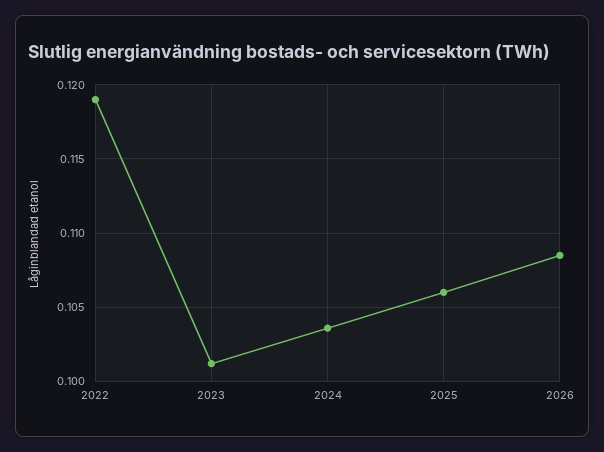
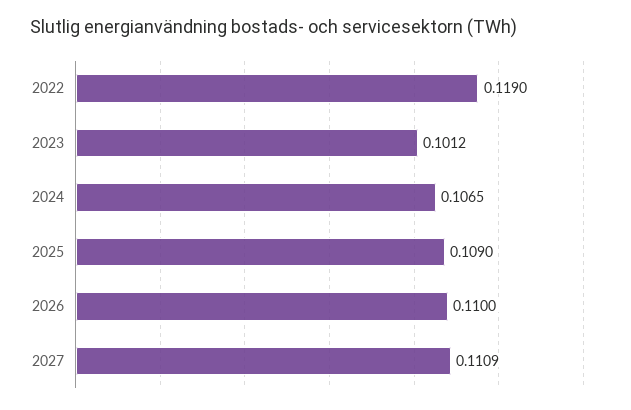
2024: 0.1035 -> 0.1065
2025: 0.106 -> 0.109
2026: 0.1085 -> 0.11
2027: none -> 0.1109

